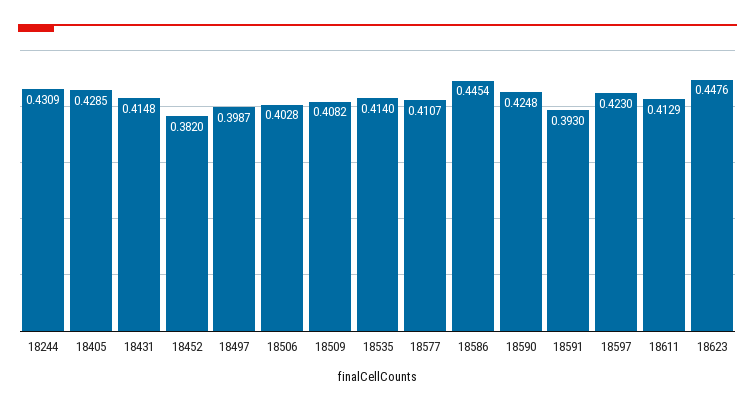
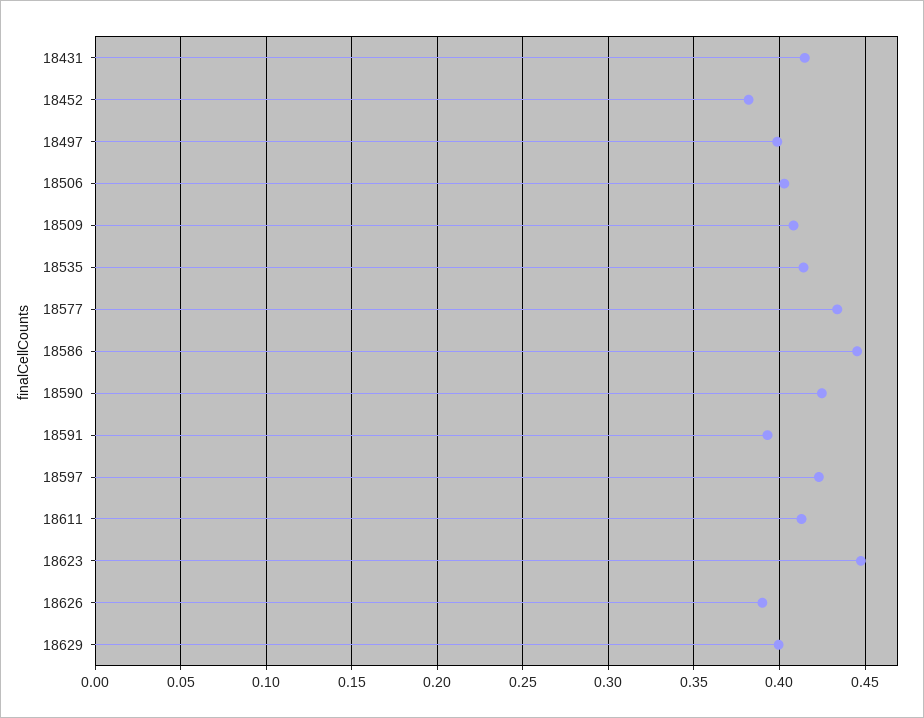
18244: 0.4309 -> none
18405: 0.4285 -> none
18577: 0.4107 -> 0.435
18626: none -> 0.39
18629: none -> 0.4

